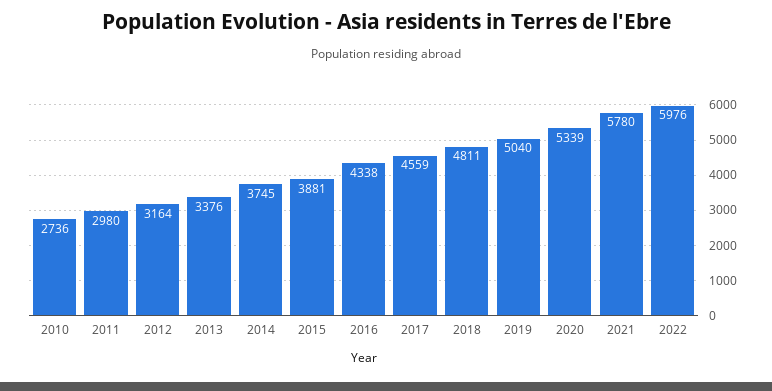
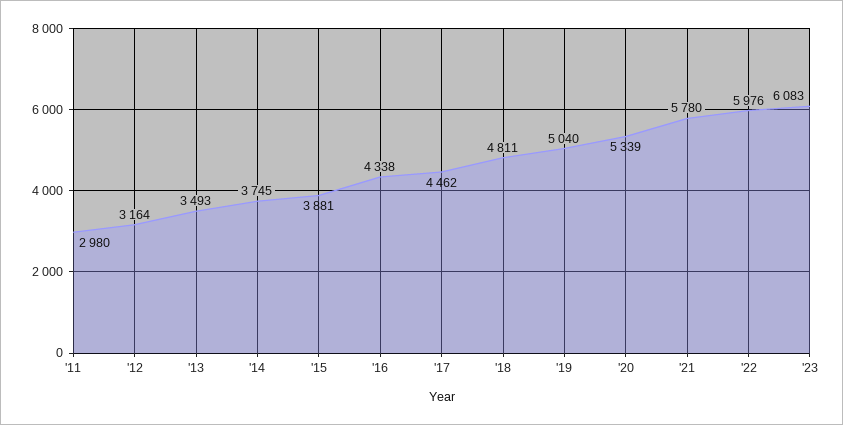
2010: 2736 -> none
2013: 3376 -> 3493
2017: 4559 -> 4462
'23: none -> 6083

